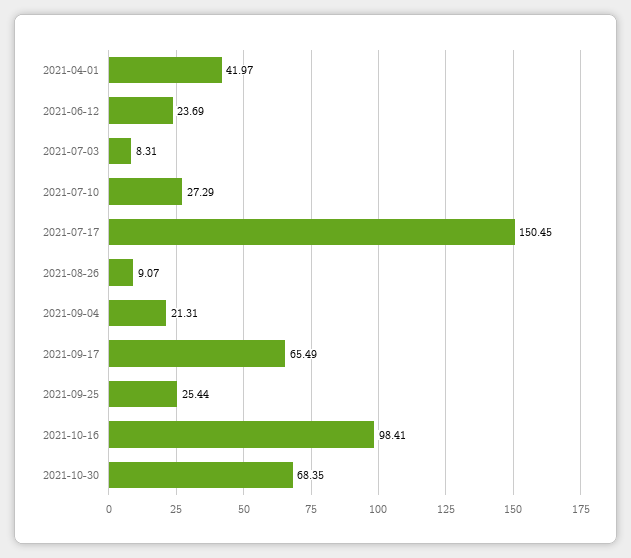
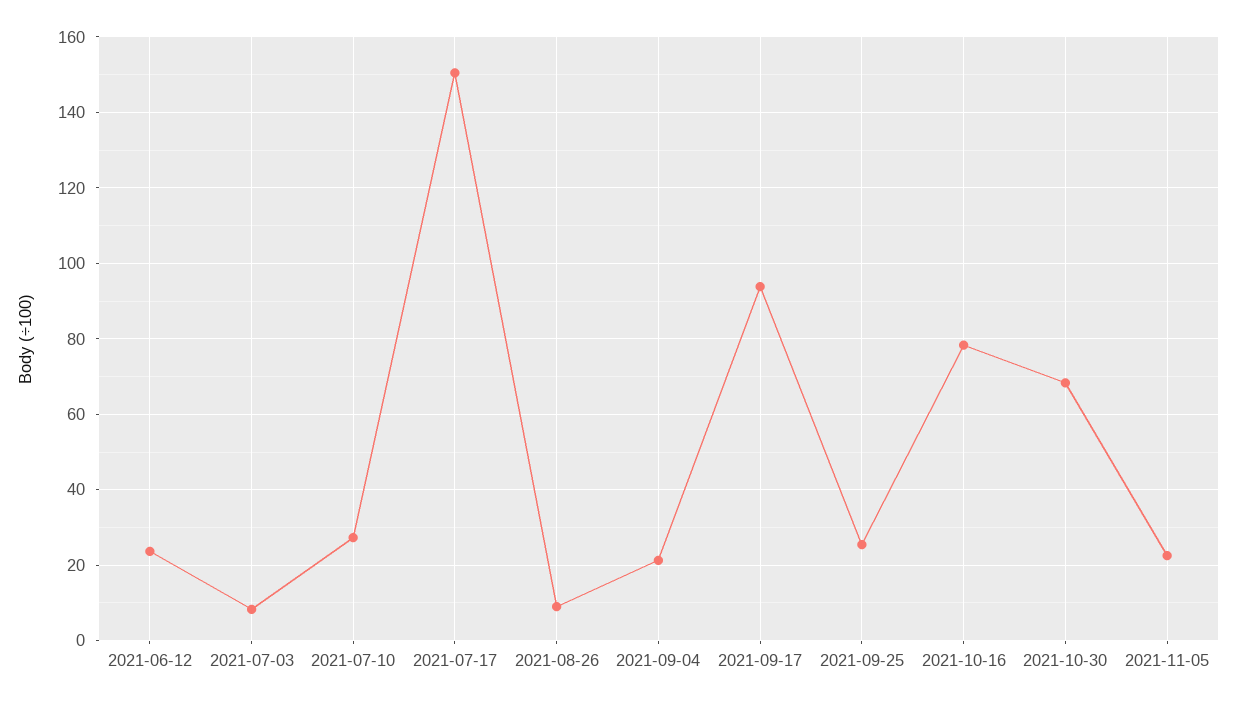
2021-04-01: 41.97 -> none
2021-09-17: 65.49 -> 94
2021-10-16: 98.41 -> 78
2021-11-05: none -> 22

